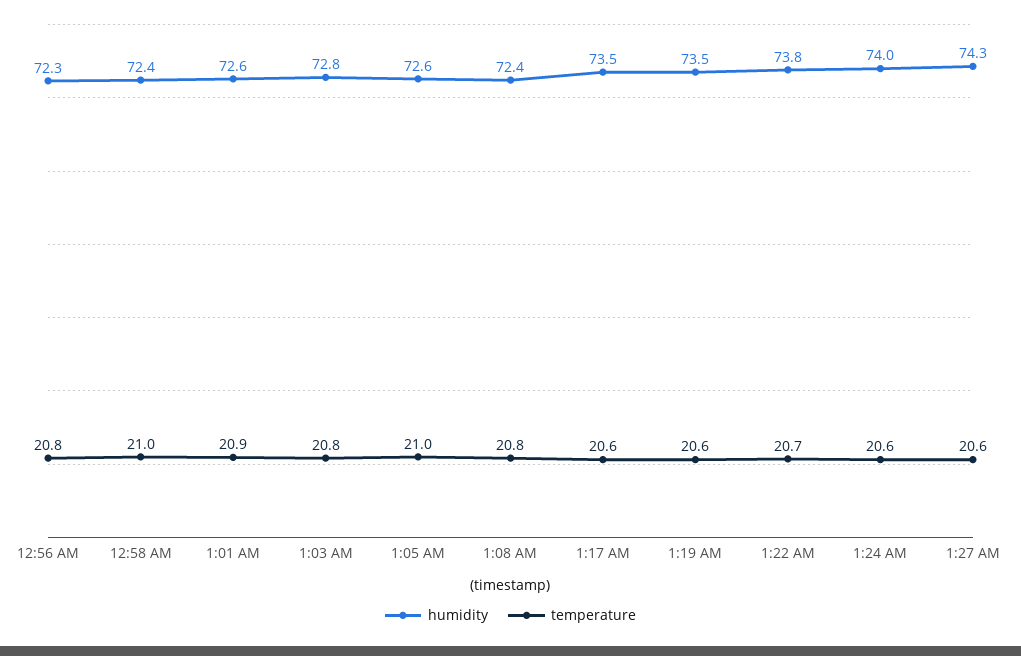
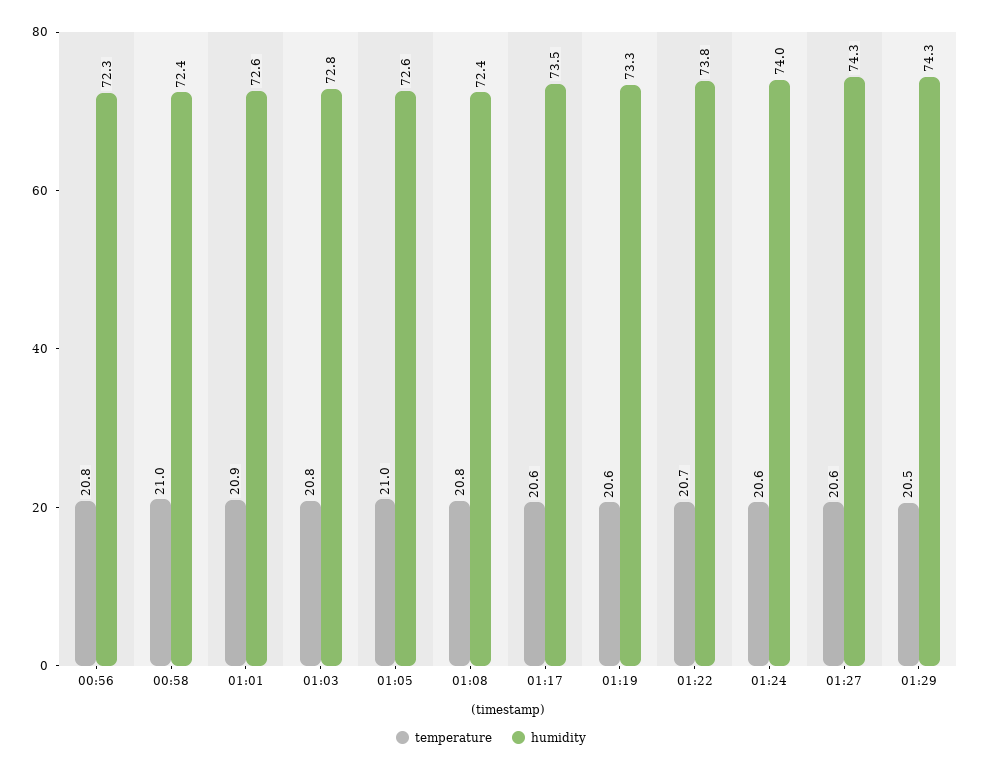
humidity, 1:19 AM: 73.5 -> 73.3
temperature, 01:29: none -> 20.5
humidity, 01:29: none -> 74.3

